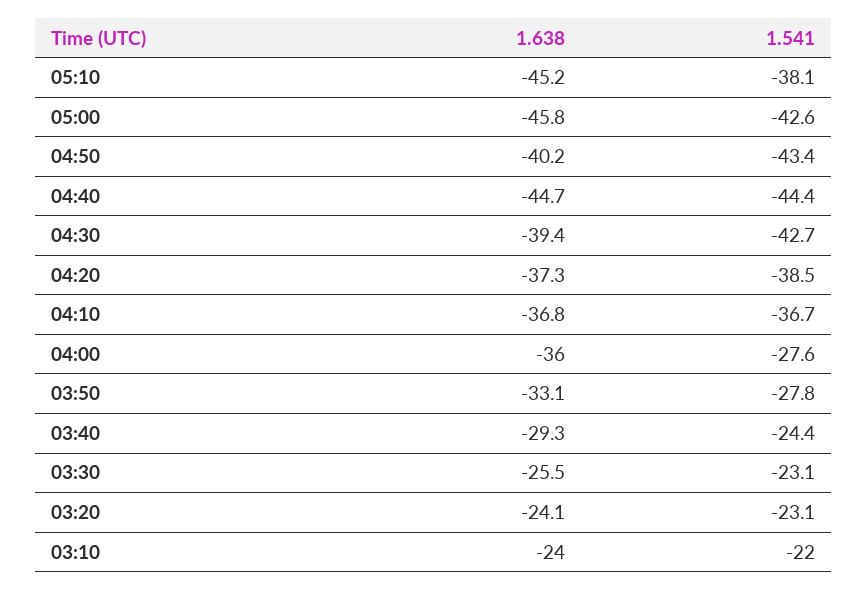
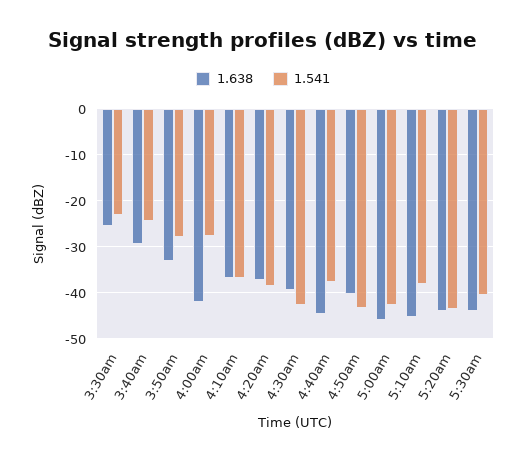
1.541, 04:40: -44.4 -> -38
1.638, 04:00: -36 -> -42
1.638, 03:20: -24.1 -> none
1.541, 03:20: -23.1 -> none
1.638, 03:10: -24 -> none
1.541, 03:10: -22 -> none
1.638, 5:20am: none -> -44
1.541, 5:20am: none -> -44
1.638, 5:30am: none -> -44
1.541, 5:30am: none -> -40

